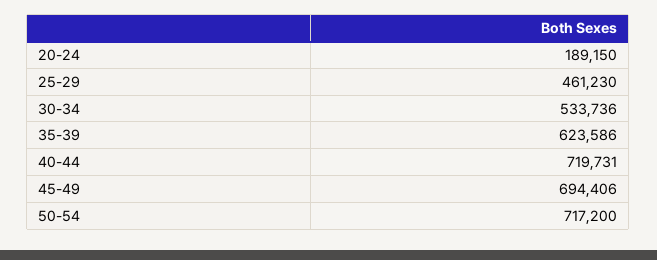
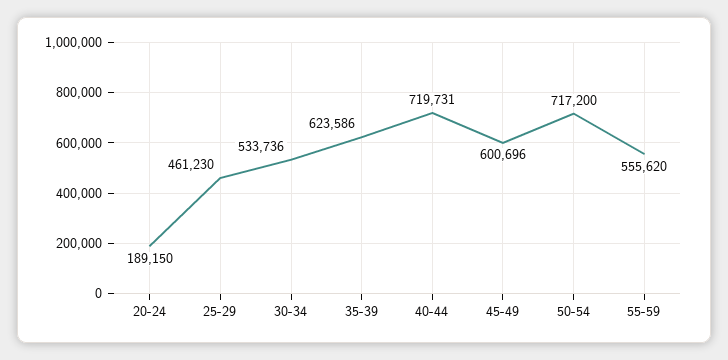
45-49: 694406 -> 600696
55-59: none -> 555620

